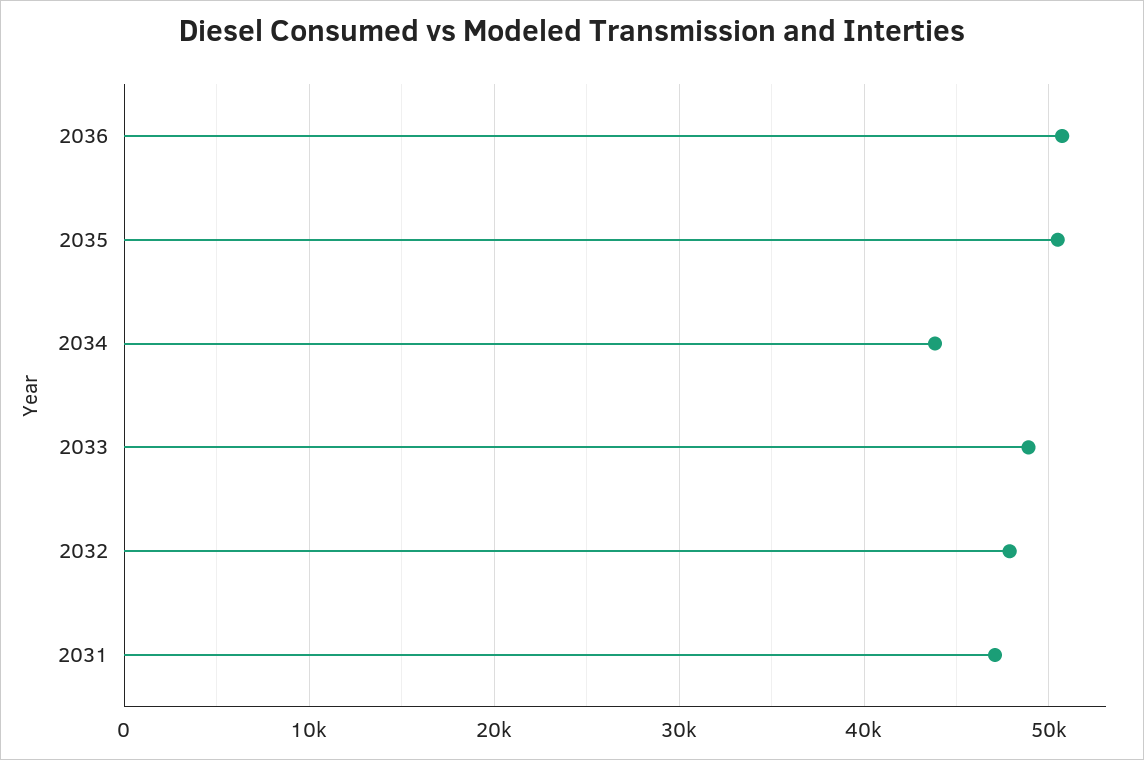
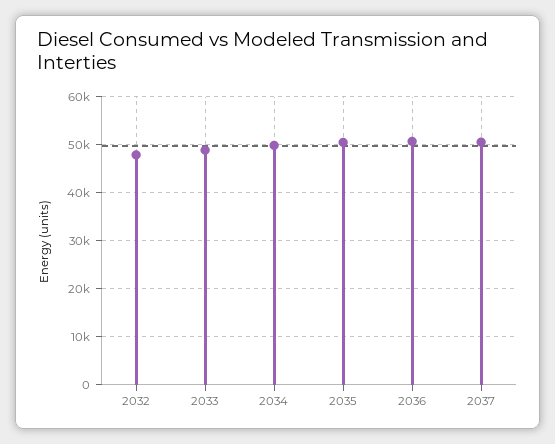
2034: 44000 -> 50000
2031: 47000 -> none
2037: none -> 50000

